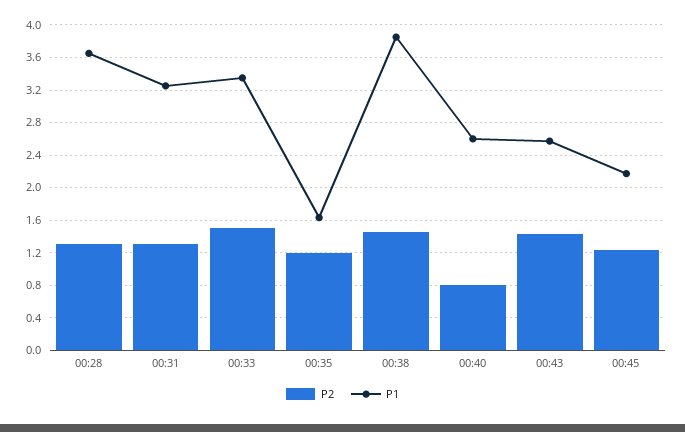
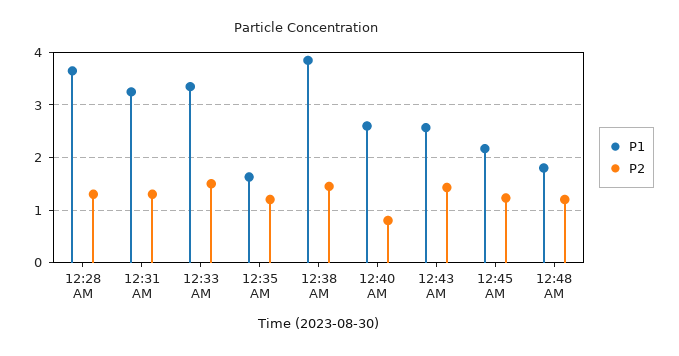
P1, 12:48 AM: none -> 1.8
P2, 12:48 AM: none -> 1.2

